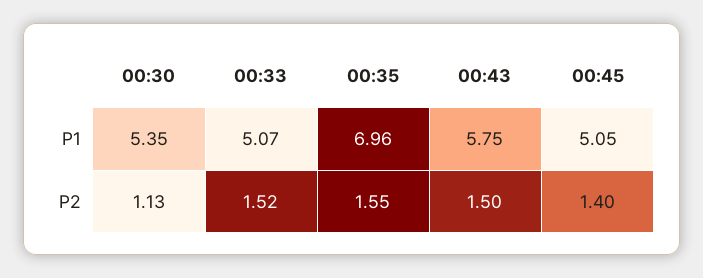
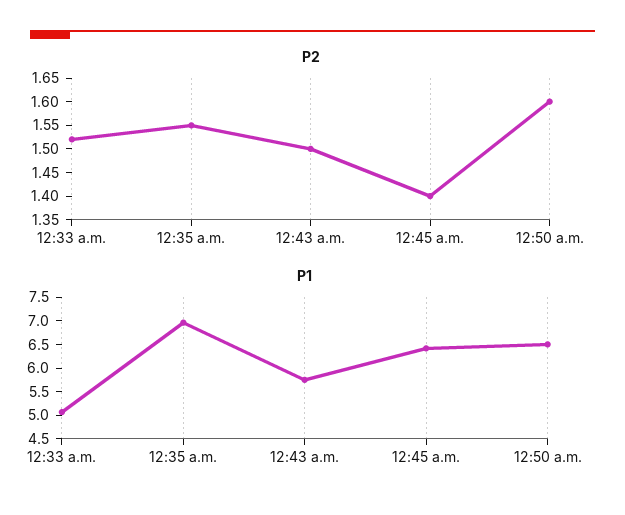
P1, 00:30: 5.35 -> none
P1, 00:45: 5.05 -> 6.5
P2, 00:30: 1.13 -> none
P2, 12:50 a.m.: none -> 1.6
P1, 12:50 a.m.: none -> 6.5

